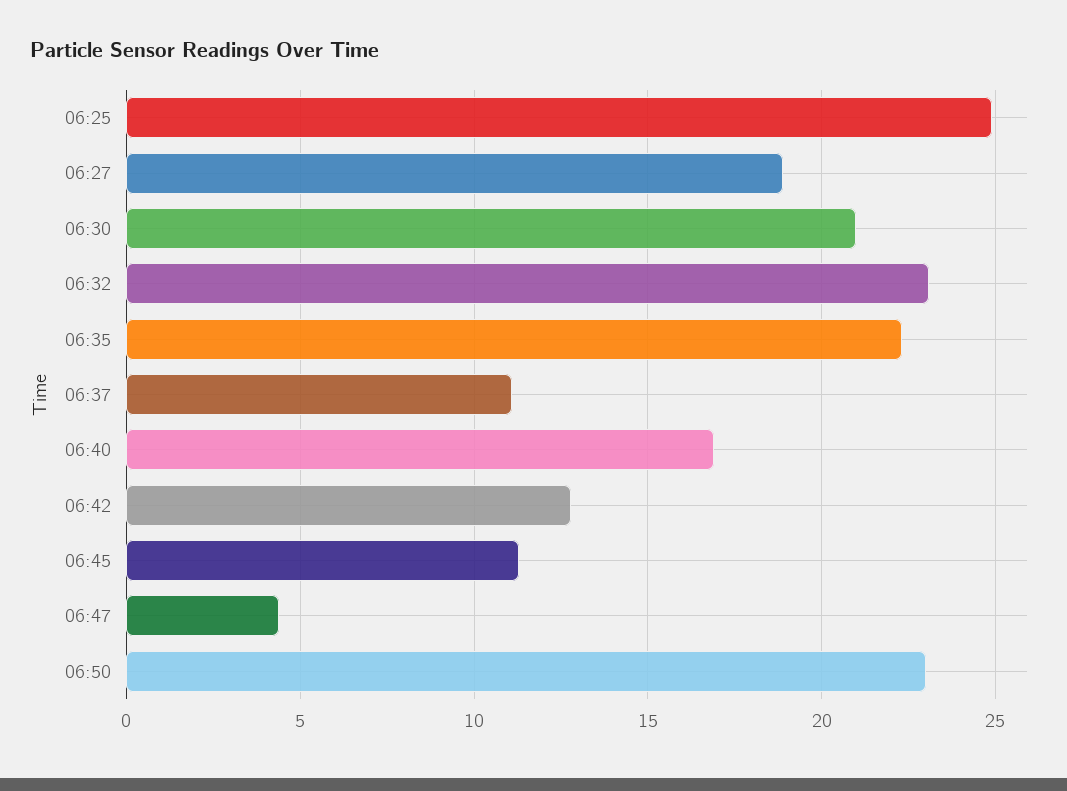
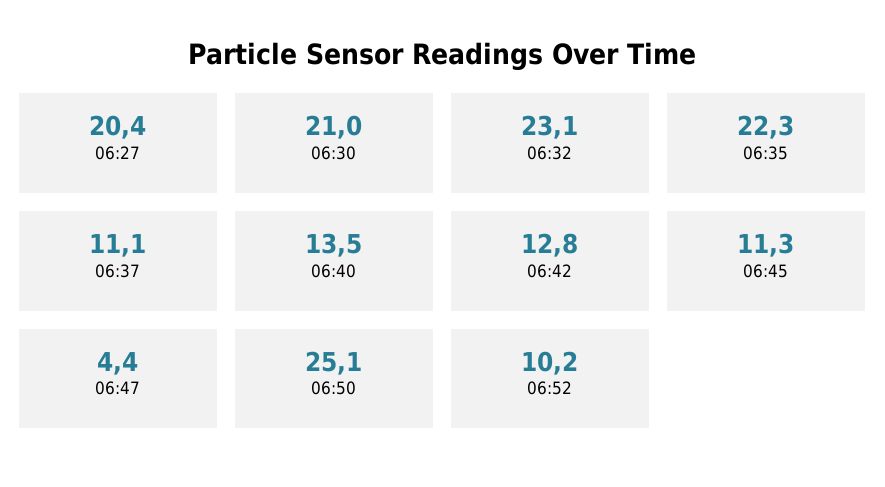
06:25: 25 -> none
06:27: 19 -> 20.4
06:40: 17 -> 13.5
06:50: 23 -> 25.1
06:52: none -> 10.2

